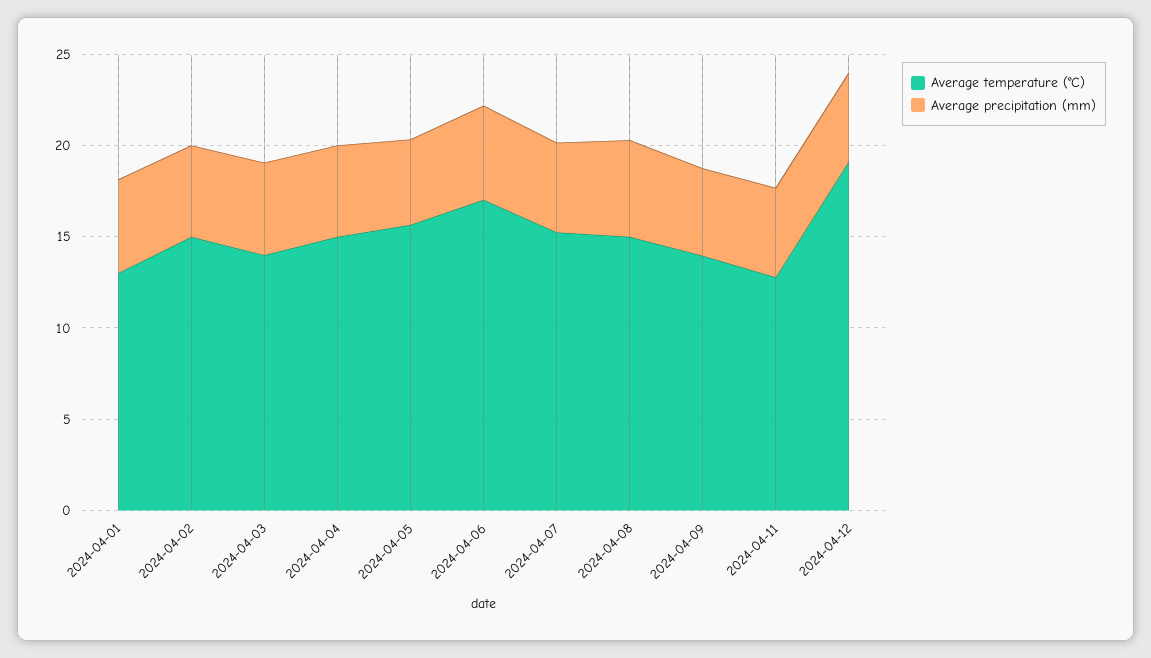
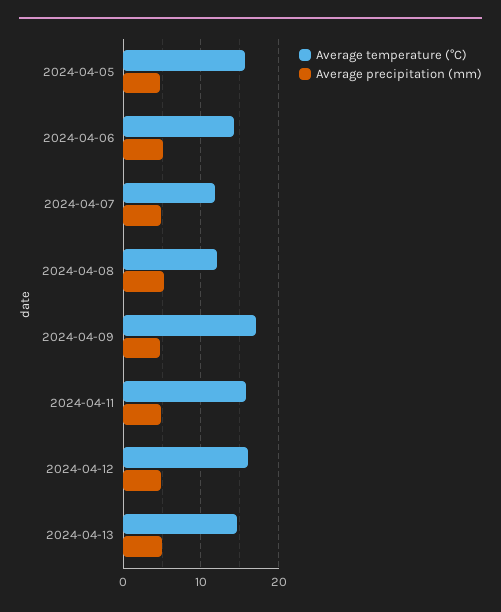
Average temperature (°C), 2024-04-01: 13 -> none
Average precipitation (mm), 2024-04-01: 5 -> none
Average temperature (°C), 2024-04-02: 15 -> none
Average precipitation (mm), 2024-04-02: 5 -> none
Average temperature (°C), 2024-04-03: 14 -> none
Average precipitation (mm), 2024-04-03: 5 -> none
Average temperature (°C), 2024-04-04: 15 -> none
Average precipitation (mm), 2024-04-04: 5 -> none
Average temperature (°C), 2024-04-06: 17 -> 14
Average temperature (°C), 2024-04-07: 15 -> 12
Average temperature (°C), 2024-04-08: 15 -> 12
Average temperature (°C), 2024-04-09: 14 -> 17
Average temperature (°C), 2024-04-11: 13 -> 16
Average temperature (°C), 2024-04-12: 19 -> 16
Average temperature (°C), 2024-04-13: none -> 15
Average precipitation (mm), 2024-04-13: none -> 5

